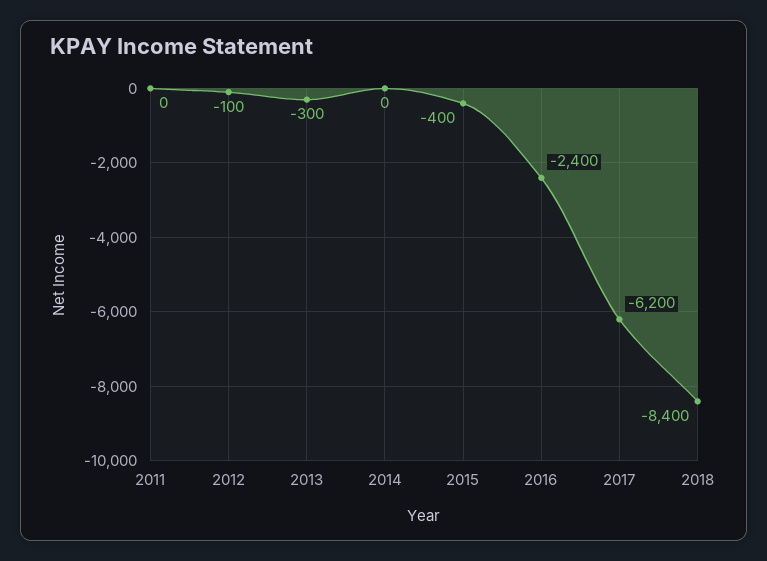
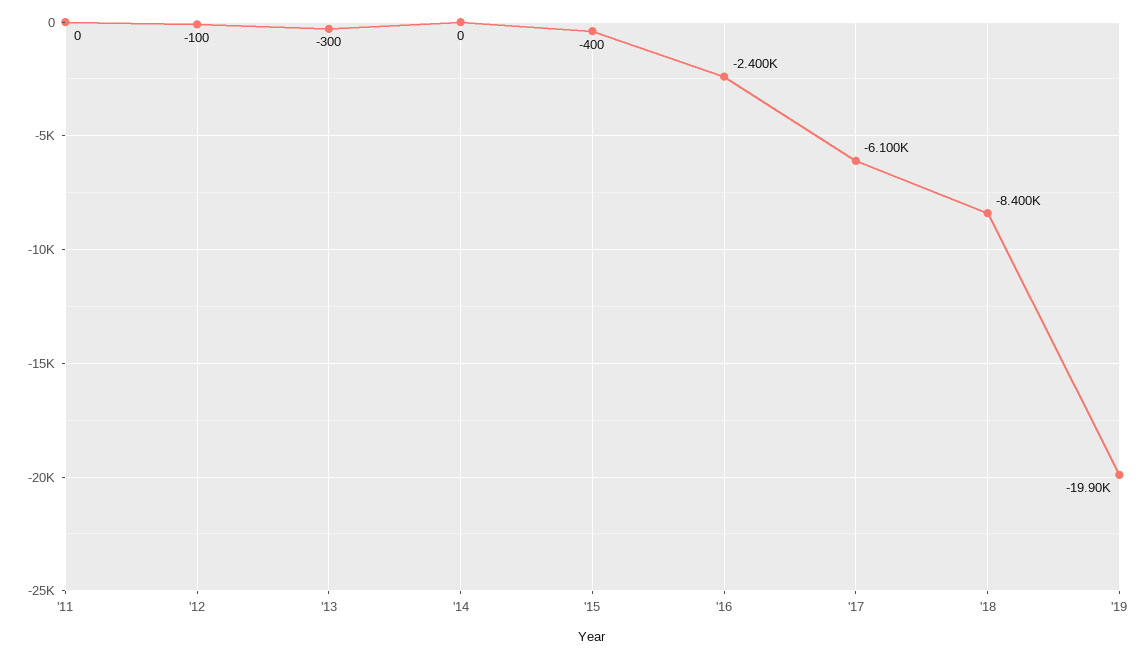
2017: -6200 -> -6100
'19: none -> -19900

